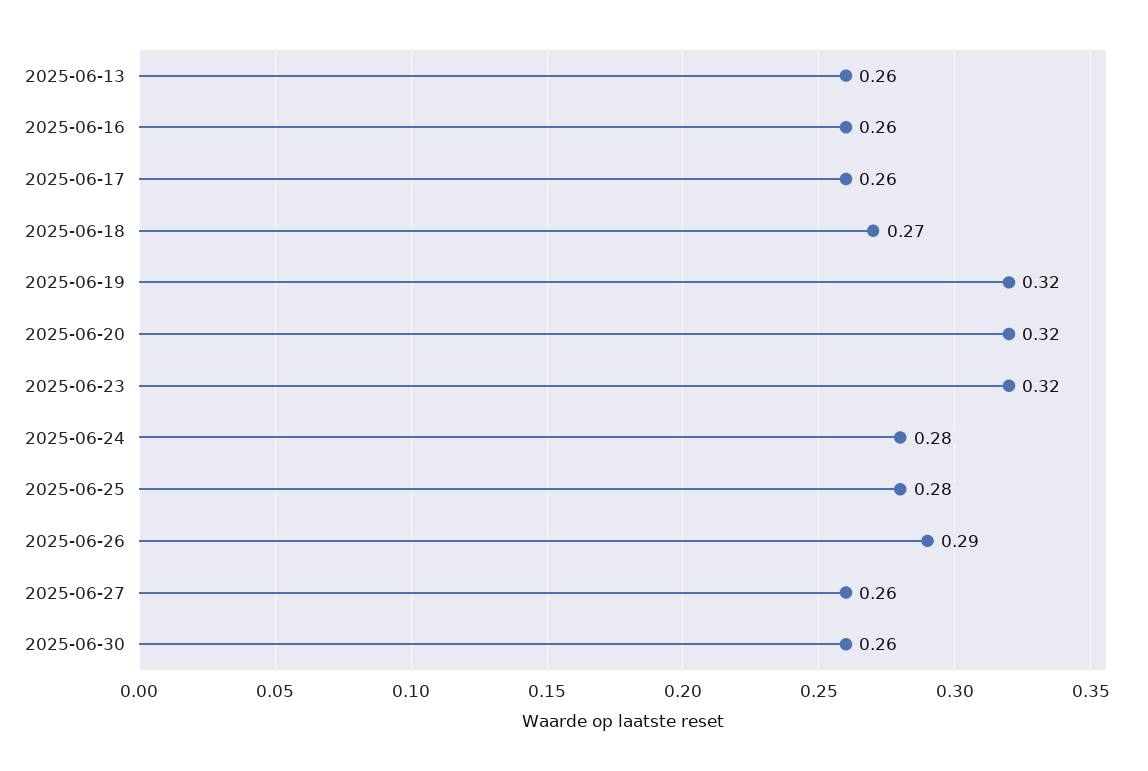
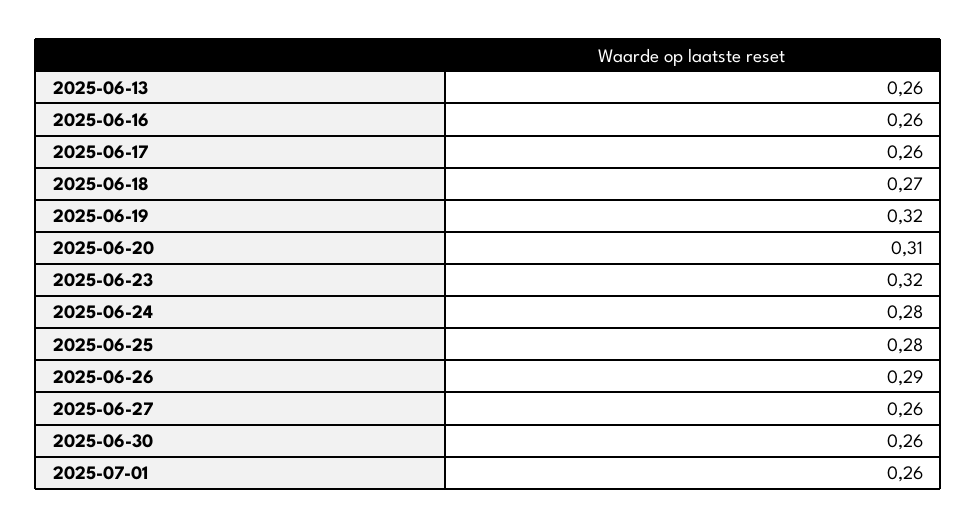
2025-06-20: 0.32 -> 0.31
2025-07-01: none -> 0.26

